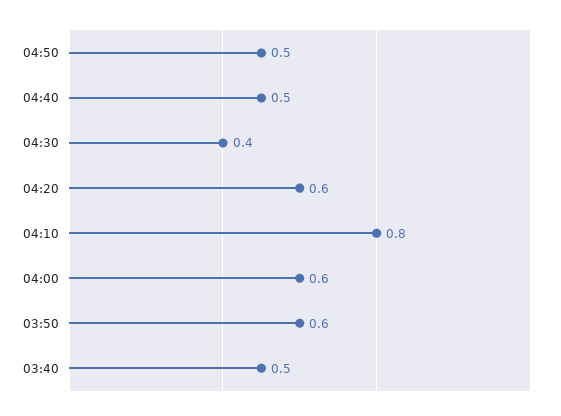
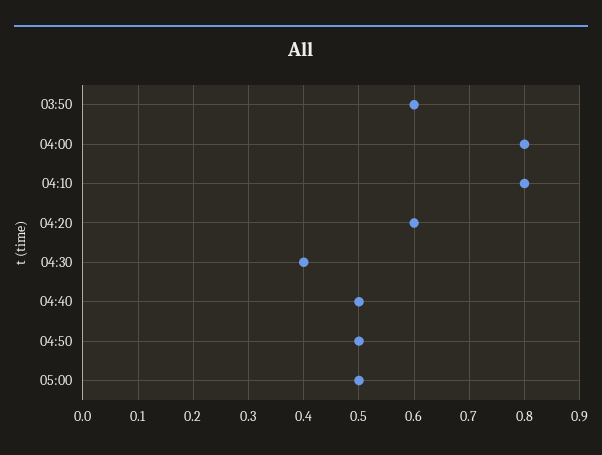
04:00: 0.6 -> 0.8
03:40: 0.5 -> none
05:00: none -> 0.5

